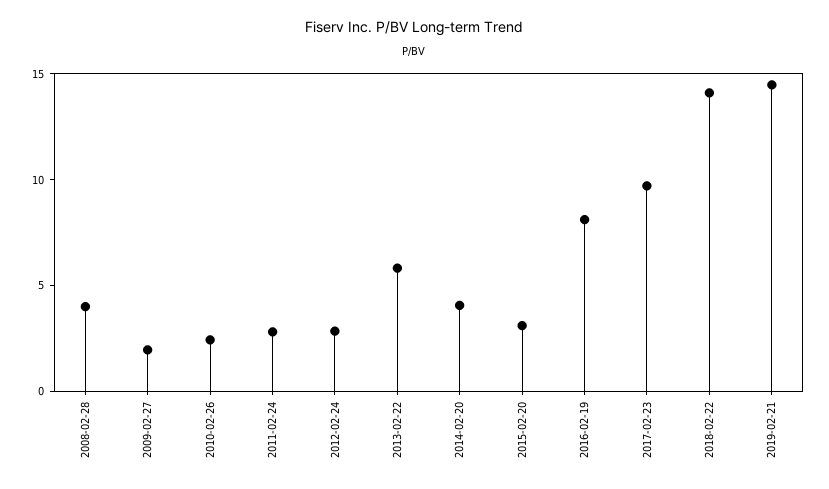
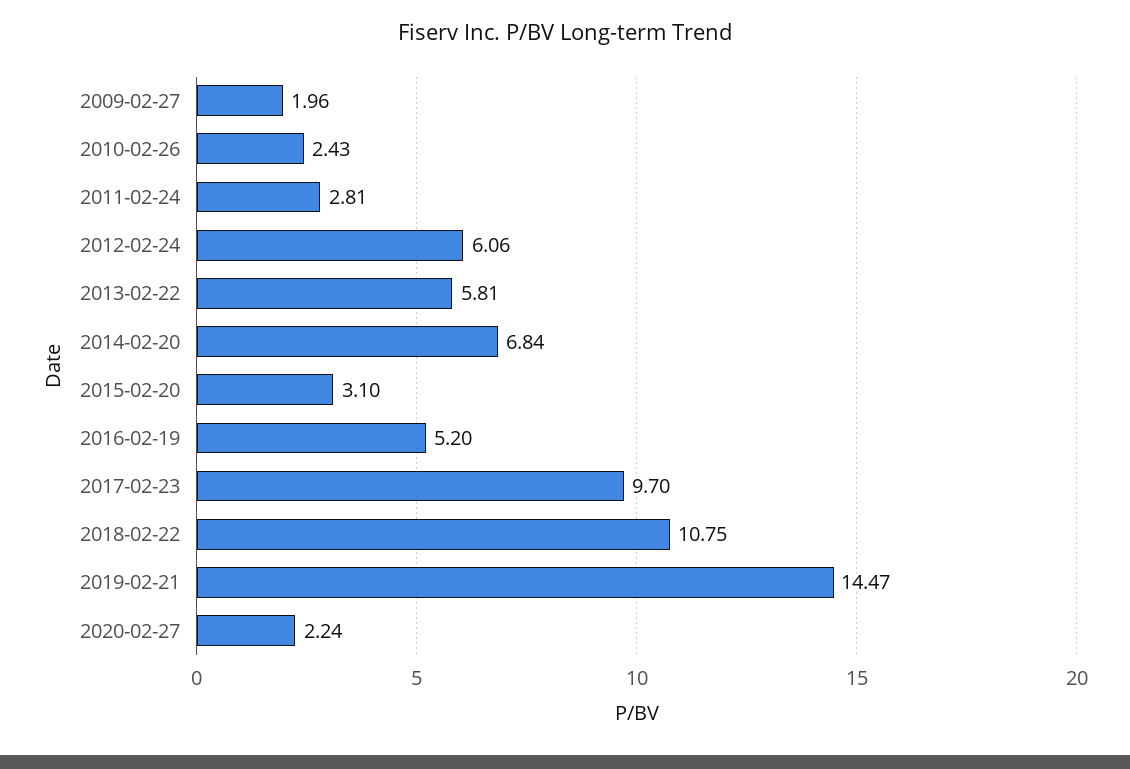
2008-02-28: 4 -> none
2012-02-24: 3 -> 6.06
2014-02-20: 4 -> 6.84
2016-02-19: 8 -> 5.2
2018-02-22: 14 -> 10.75
2020-02-27: none -> 2.24

